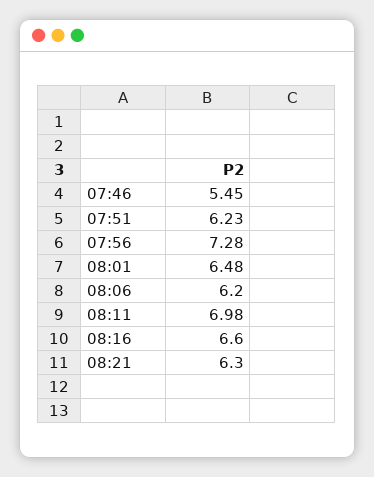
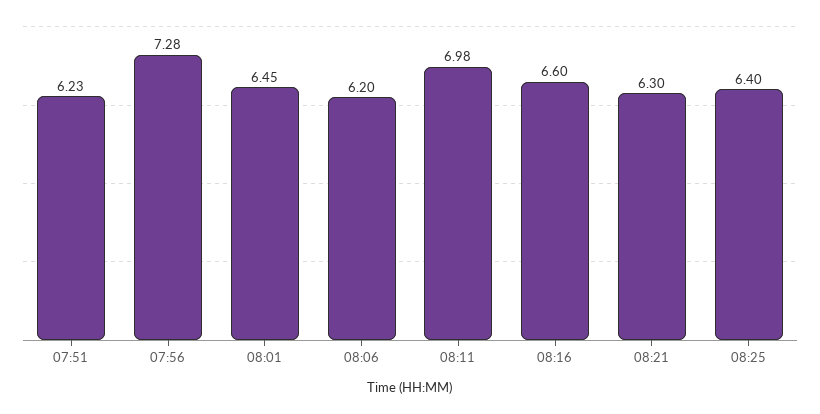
07:46: 5.45 -> none
08:01: 6.48 -> 6.45
08:25: none -> 6.4

